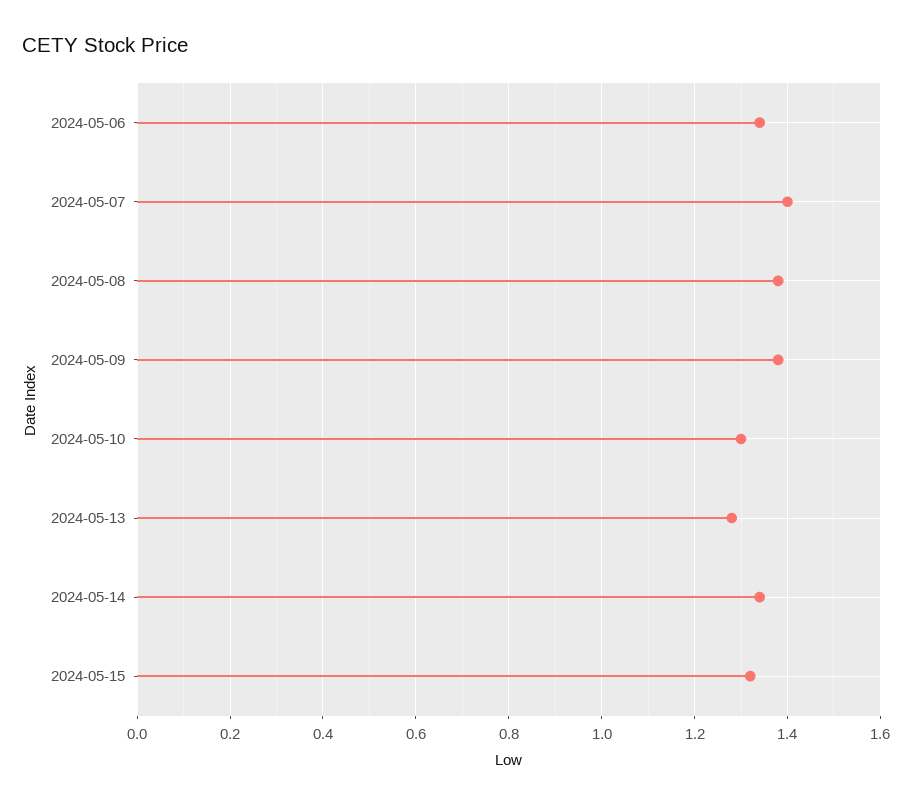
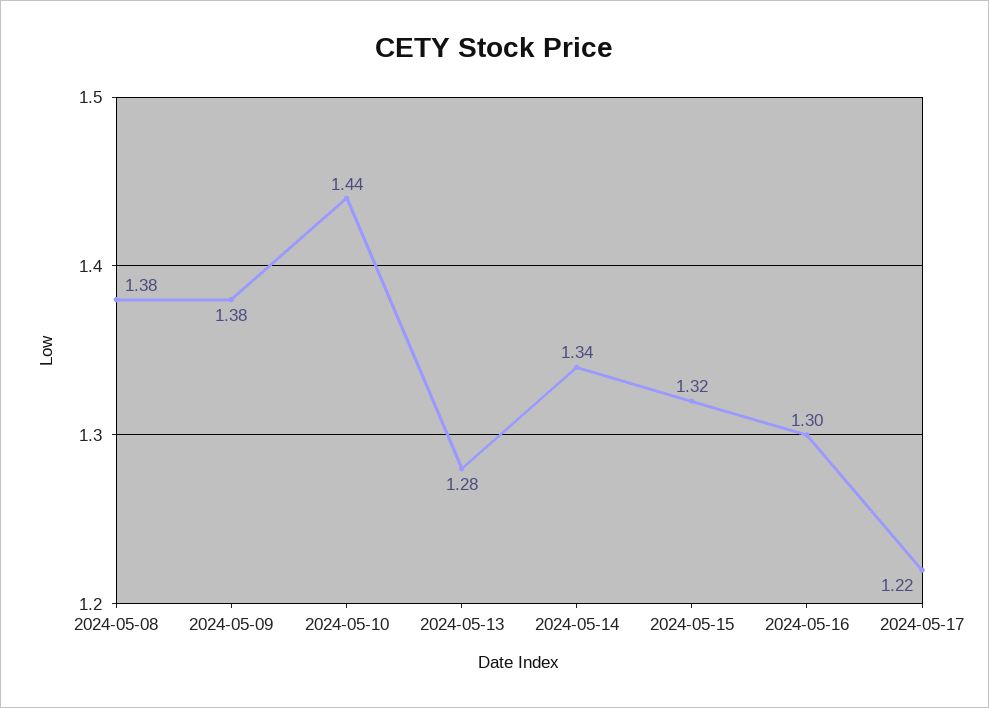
2024-05-06: 1.35 -> none
2024-05-07: 1.4 -> none
2024-05-10: 1.3 -> 1.44
2024-05-16: none -> 1.3
2024-05-17: none -> 1.22

